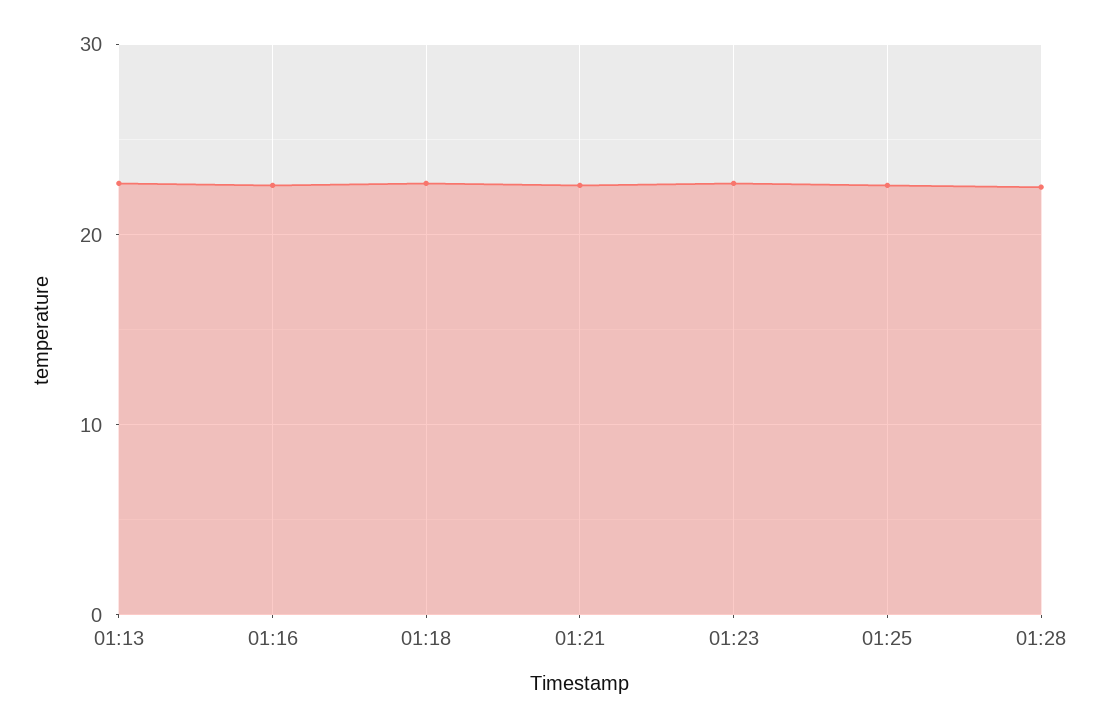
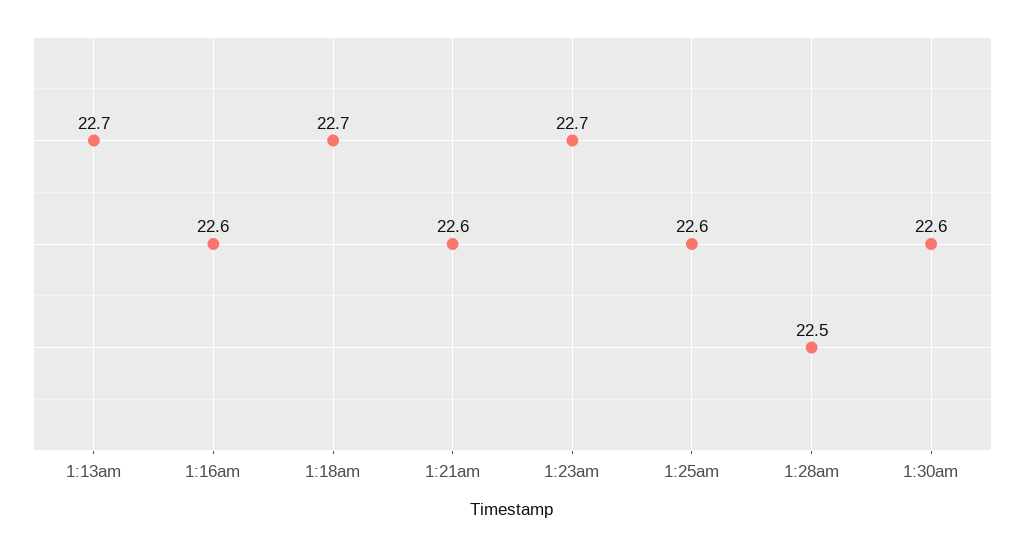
1:30am: none -> 22.6

